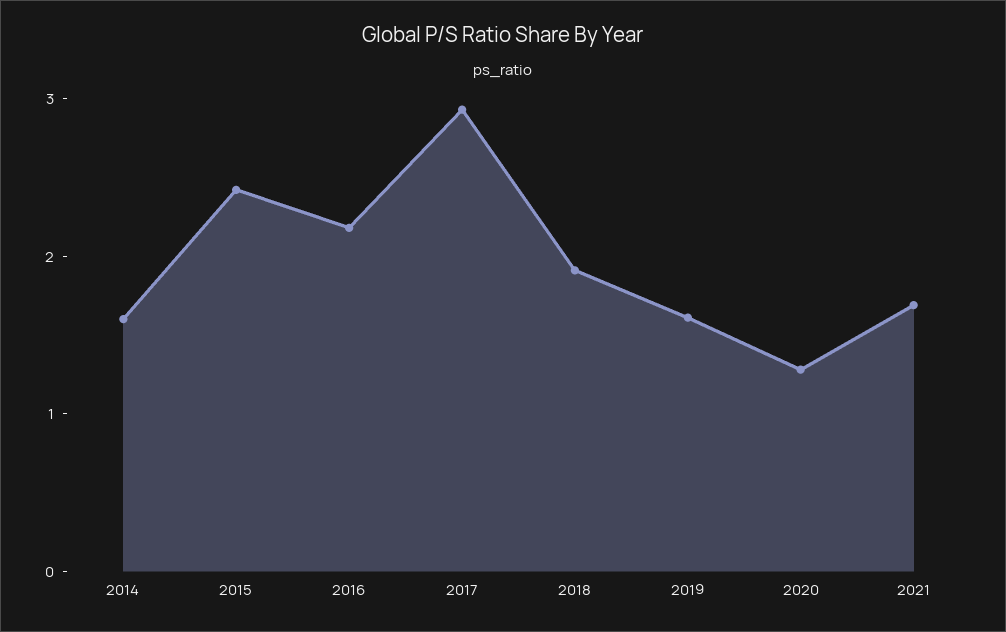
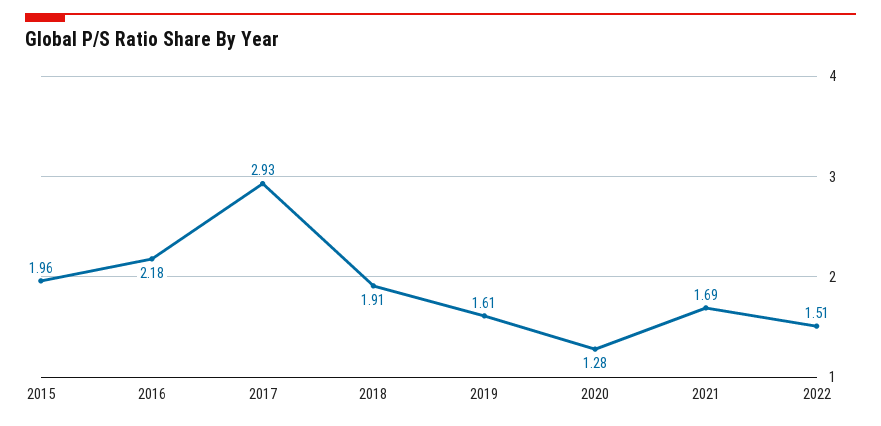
2014: 1.6 -> none
2015: 2.4 -> 1.96
2022: none -> 1.51

